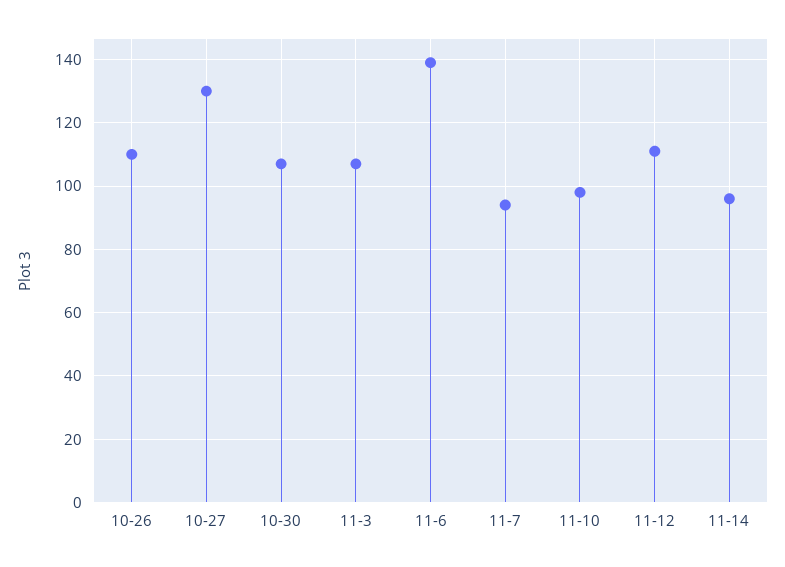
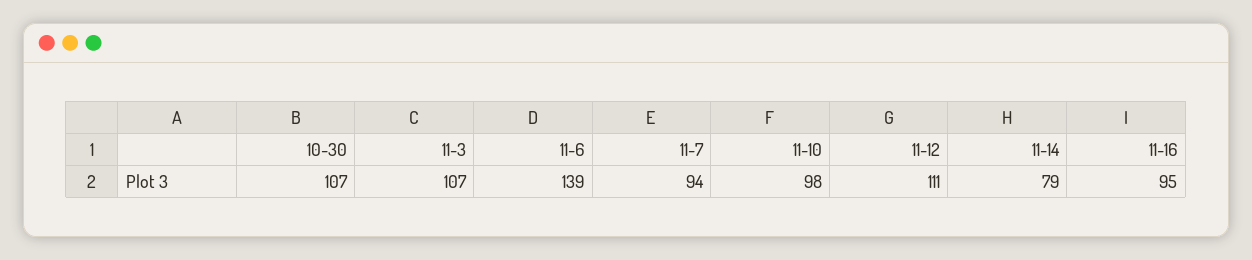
10-26: 110 -> none
10-27: 130 -> none
11-14: 95 -> 79
11-16: none -> 95

